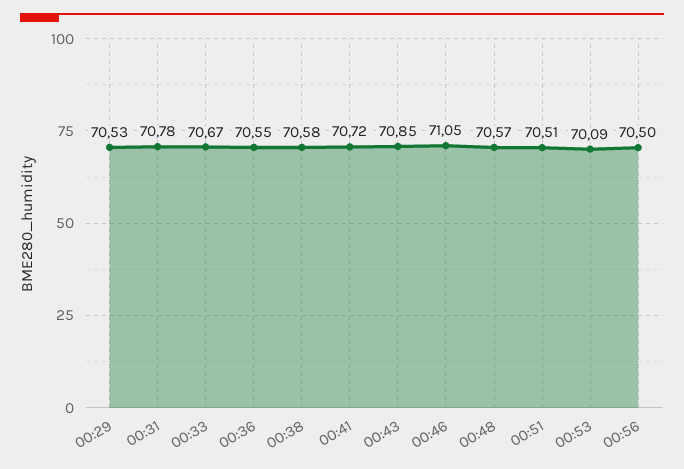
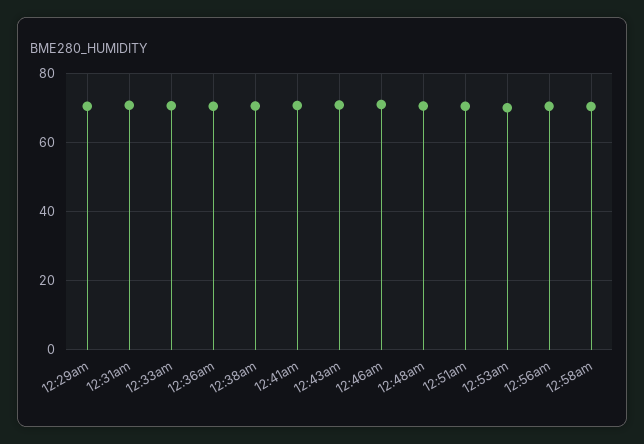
12:58am: none -> 70

